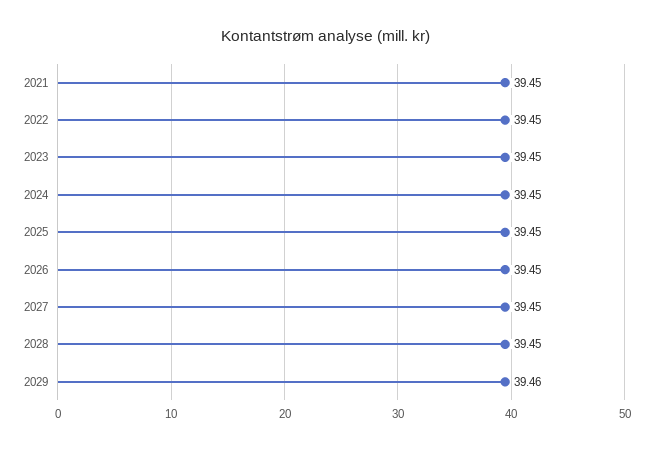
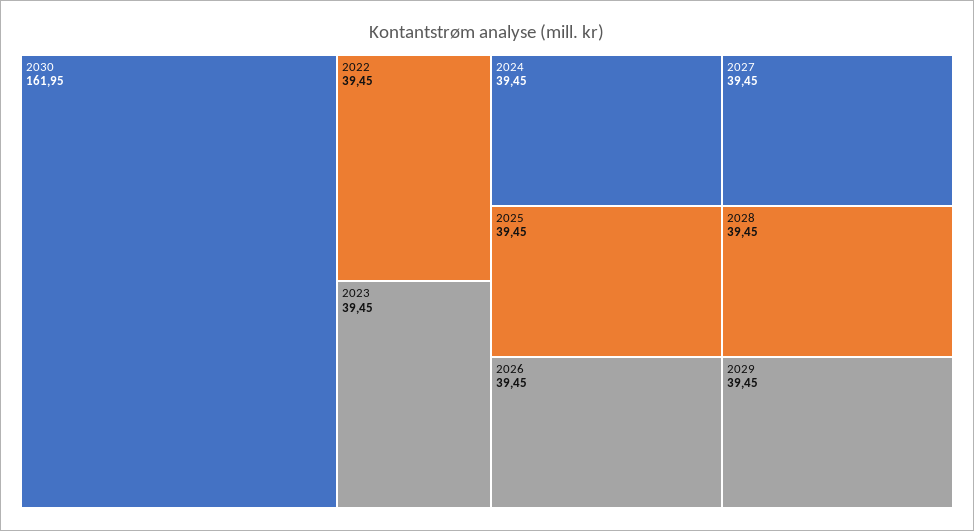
2021: 39.45 -> none
2029: 39.46 -> 39.45
2030: none -> 161.95

